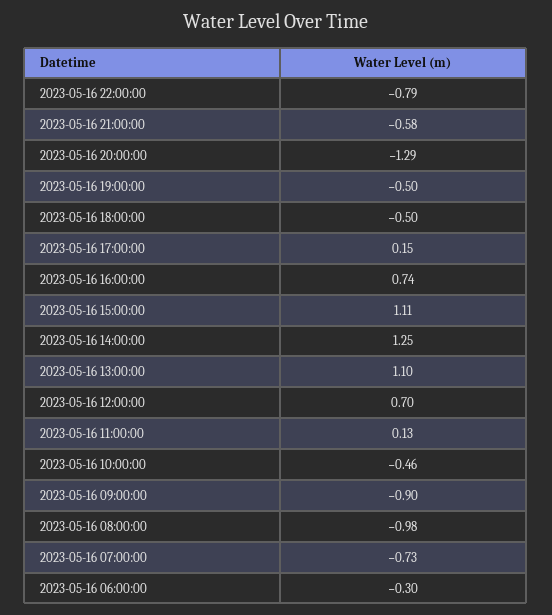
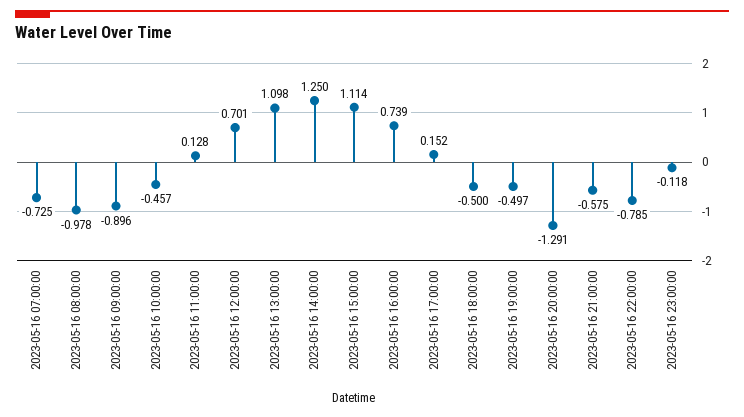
2023-05-16 06:00:00: -0.3 -> none
2023-05-16 23:00:00: none -> -0.118

